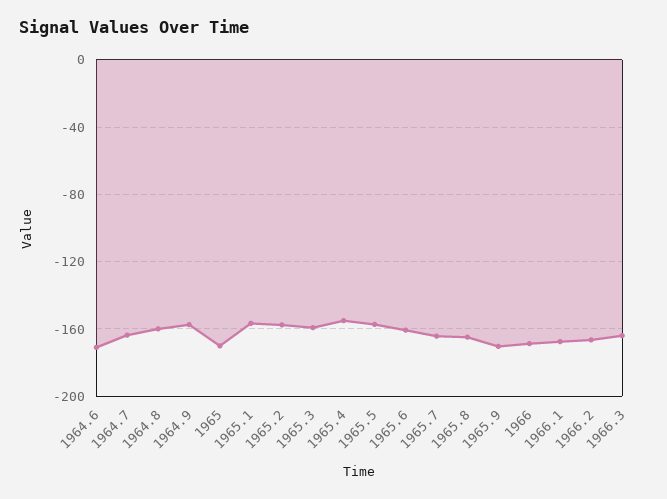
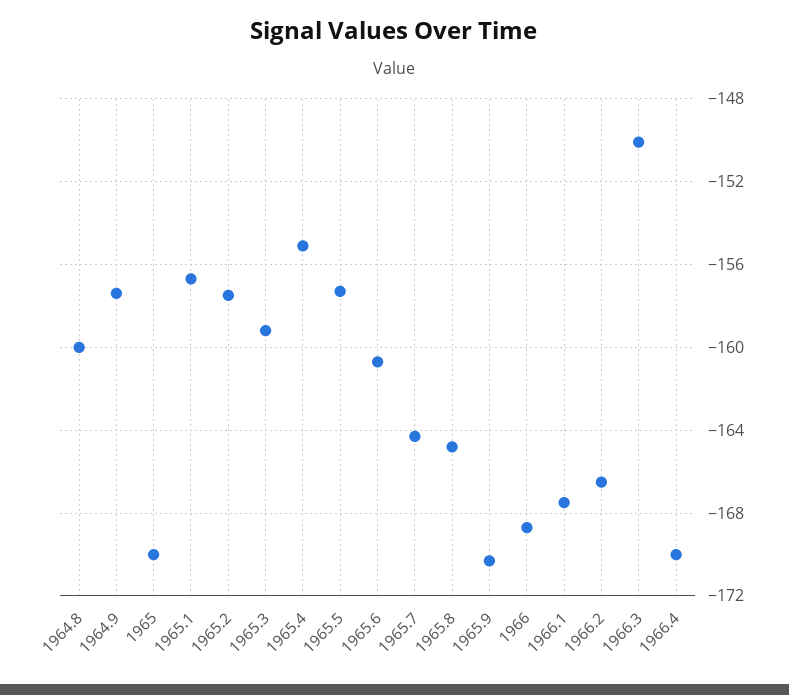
1964.6: -170 -> none
1964.7: -165 -> none
1966.3: -165 -> -150
1966.4: none -> -170

